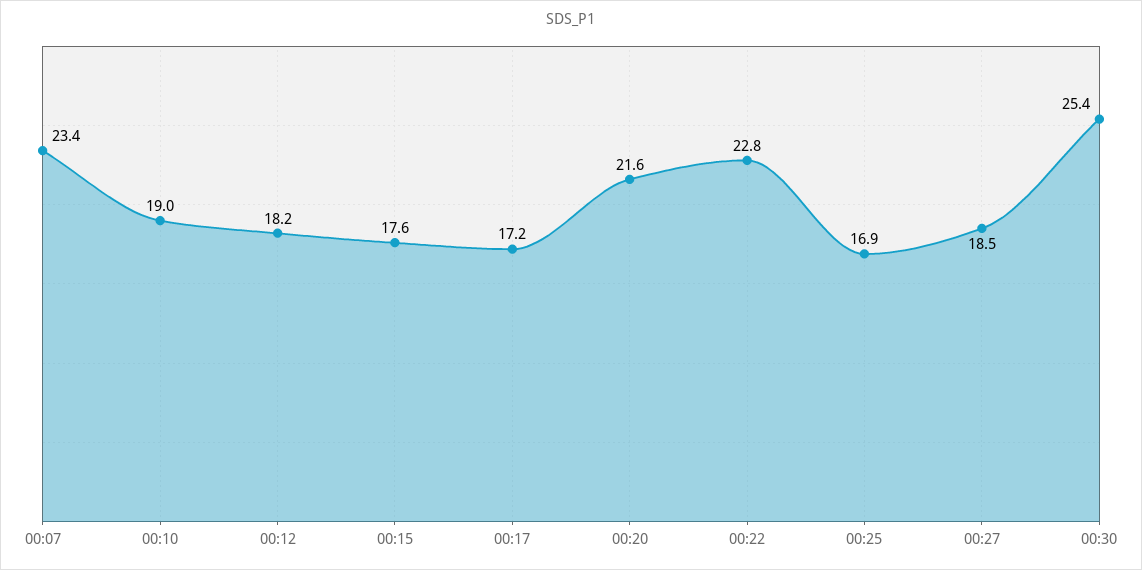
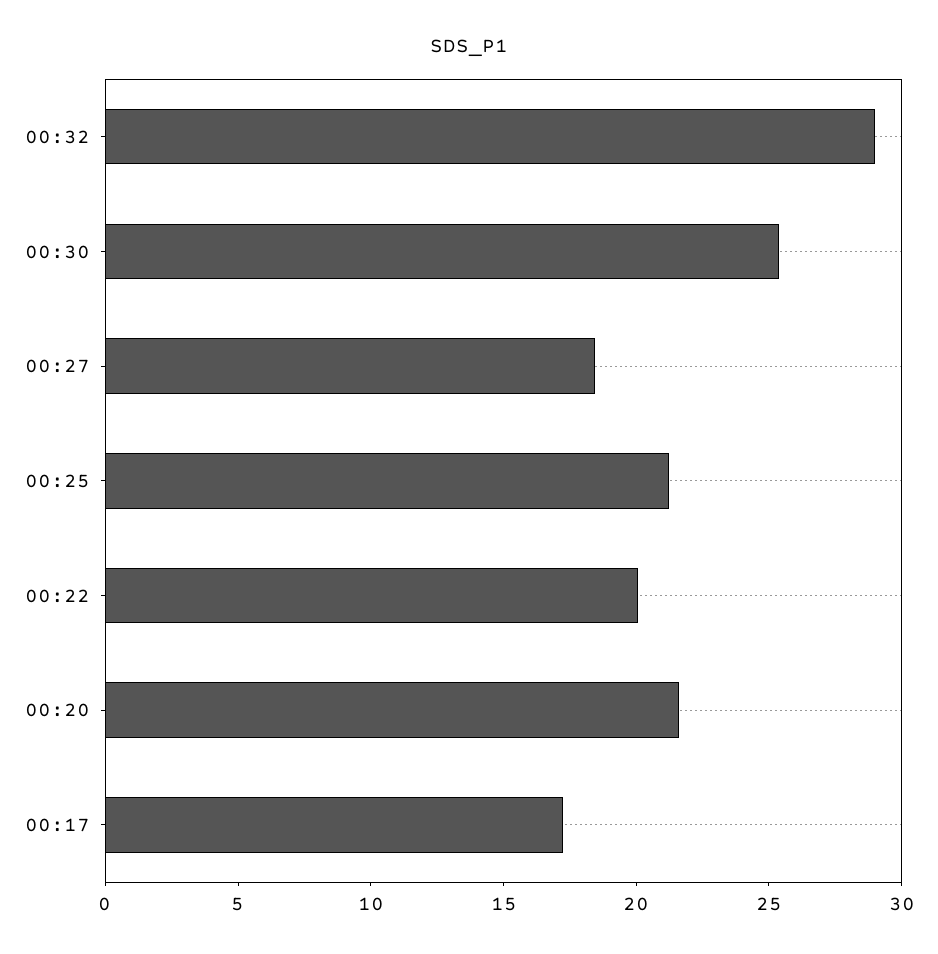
00:07: 23.4 -> none
00:10: 19 -> none
00:12: 18.2 -> none
00:15: 17.6 -> none
00:22: 22.8 -> 20
00:25: 16.9 -> 21
00:32: none -> 29

